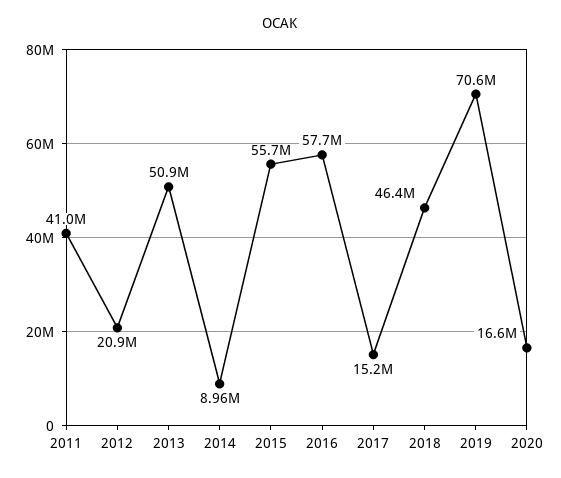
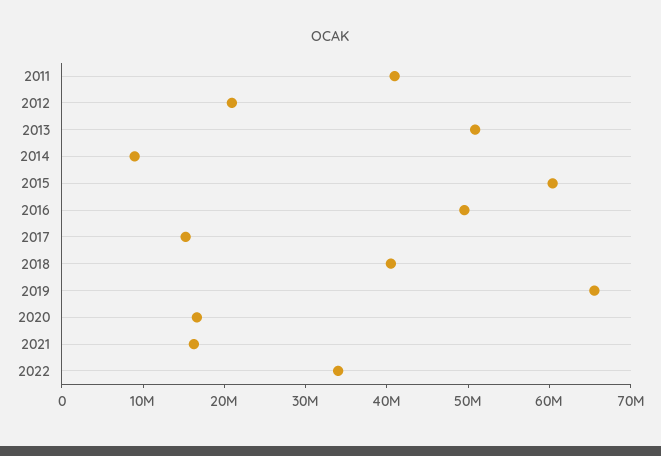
2015: 55700000 -> 60000000
2016: 57700000 -> 50000000
2018: 46400000 -> 40000000
2019: 70600000 -> 66000000
2021: none -> 16000000
2022: none -> 34000000

